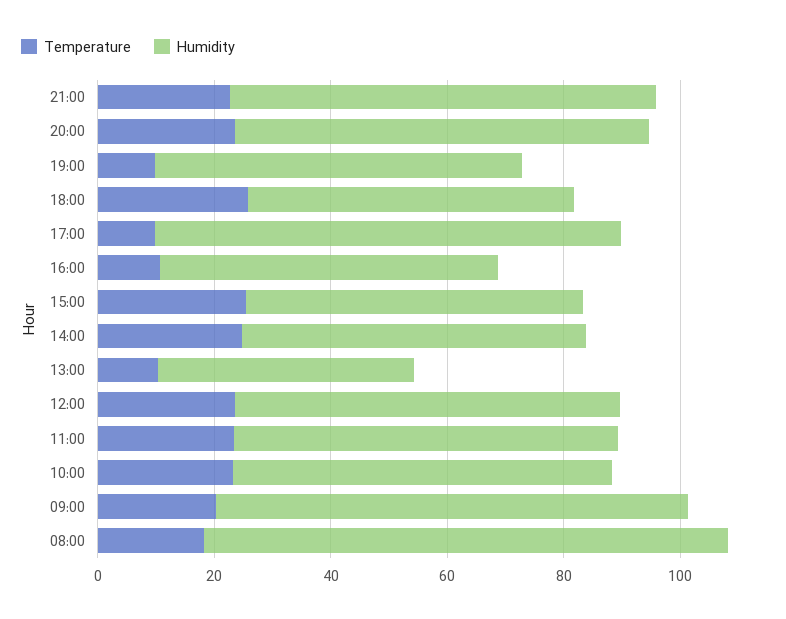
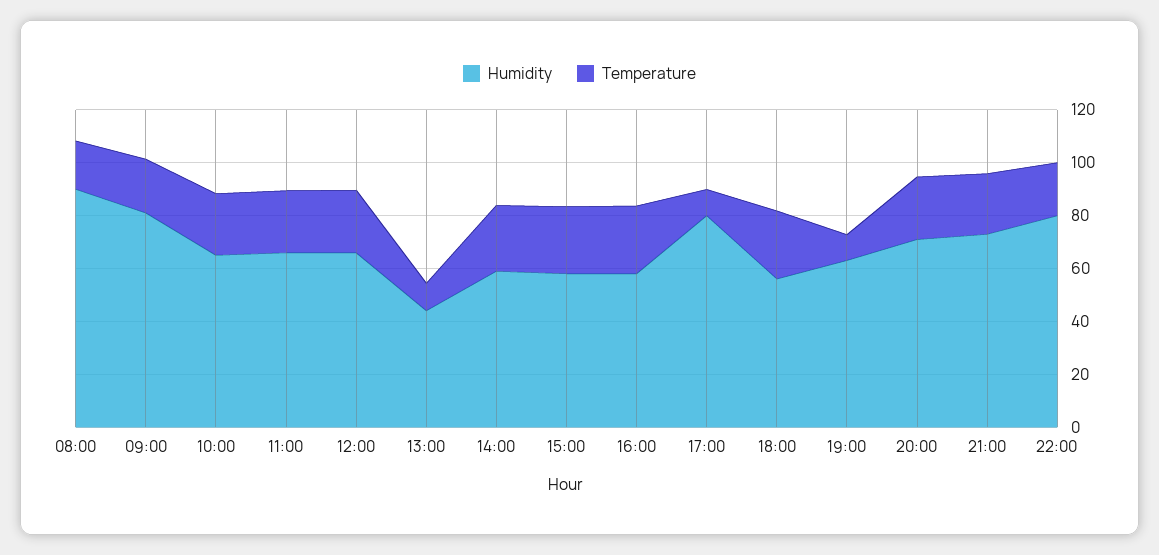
Temperature, 16:00: 10 -> 25
Humidity, 22:00: none -> 80
Temperature, 22:00: none -> 20

